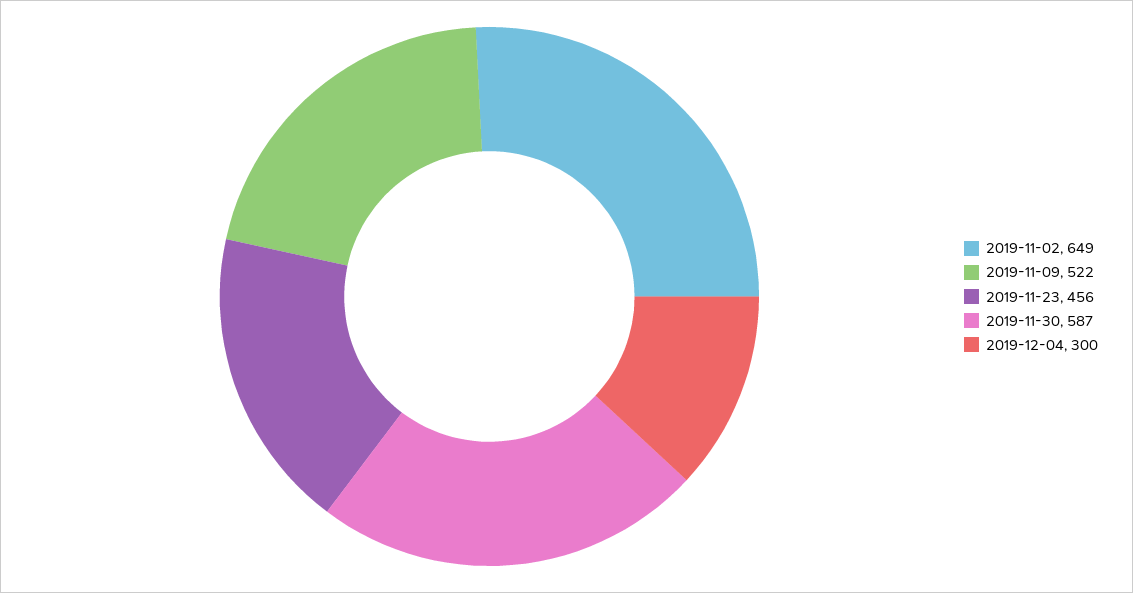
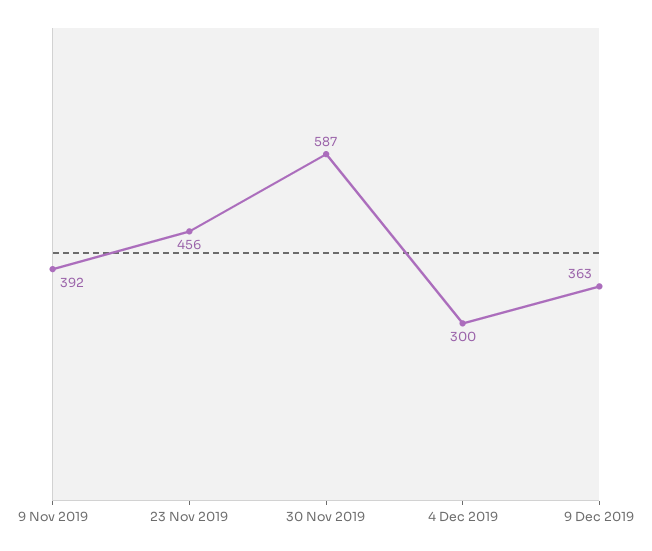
2019-11-02: 649 -> none
2019-11-09: 522 -> 392
9 Dec 2019: none -> 363

